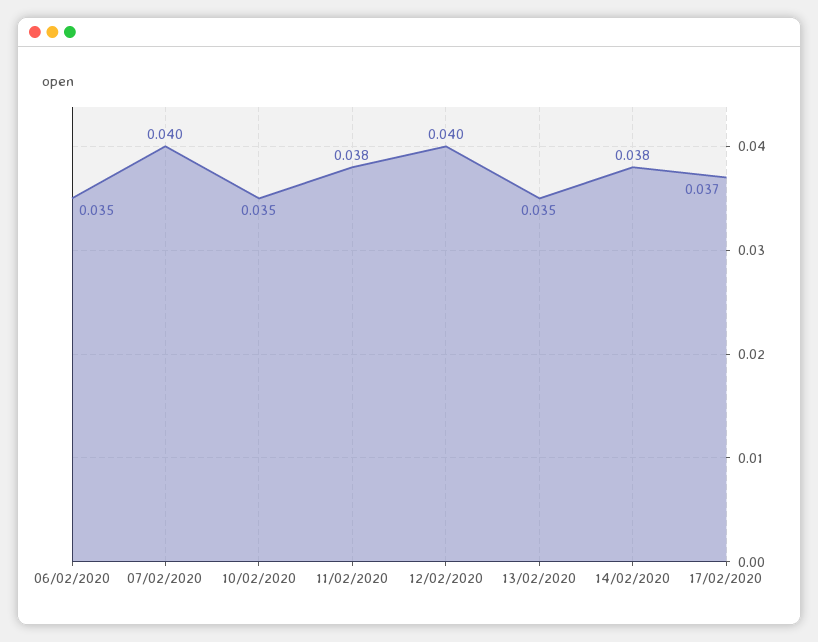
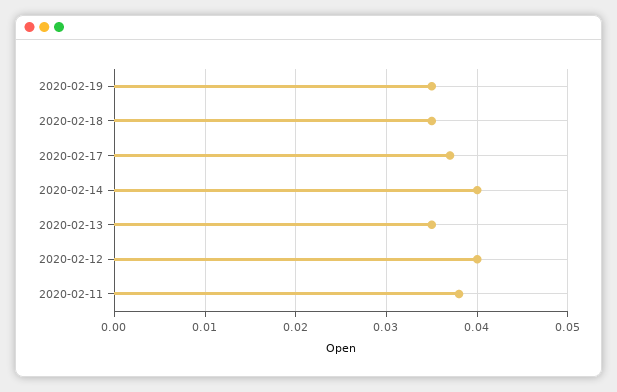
06/02/2020: 0.035 -> none
07/02/2020: 0.04 -> none
10/02/2020: 0.035 -> none
14/02/2020: 0.038 -> 0.04
2020-02-19: none -> 0.035
2020-02-18: none -> 0.035

